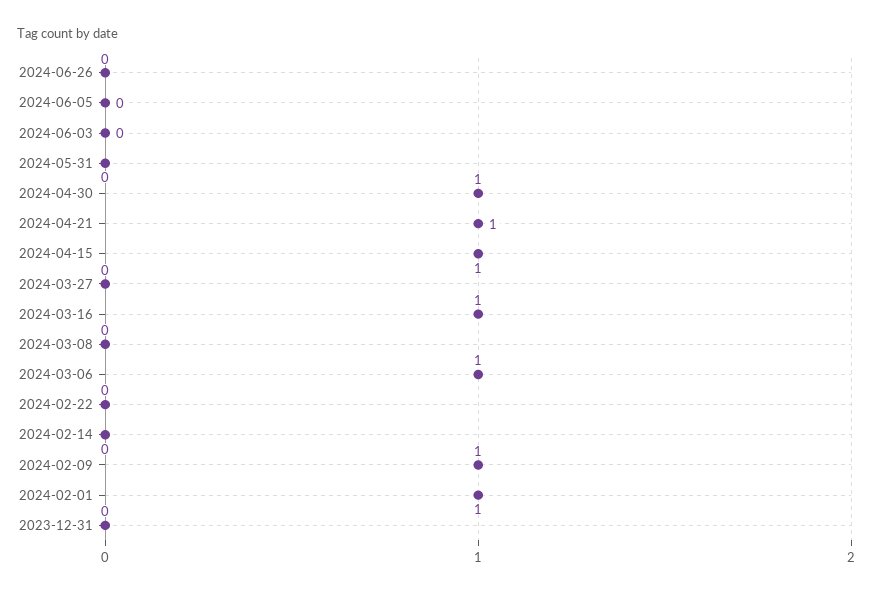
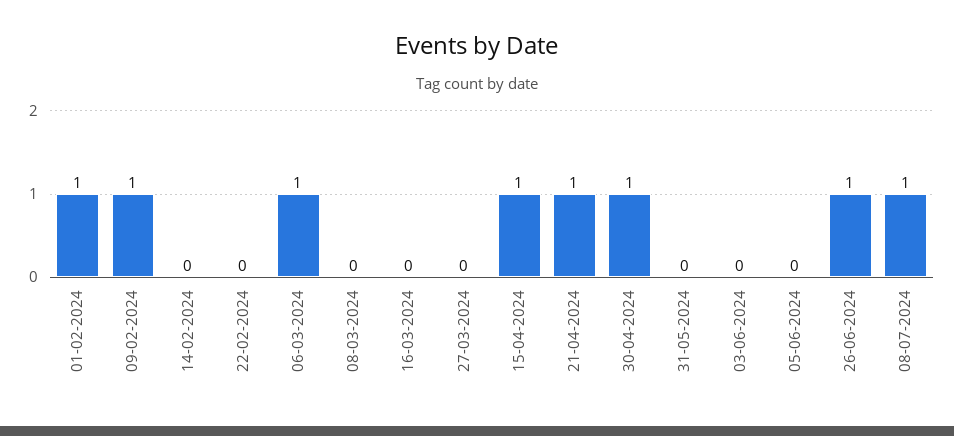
2024-06-26: 0 -> 1
2024-03-16: 1 -> 0
2023-12-31: 0 -> none
08-07-2024: none -> 1

